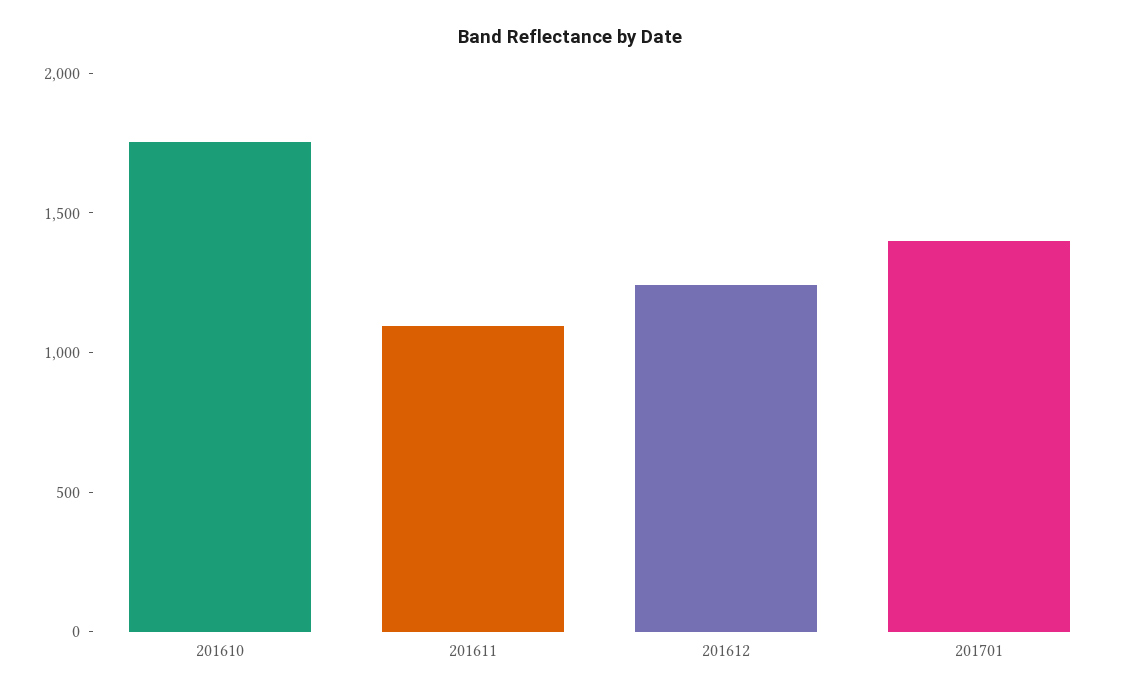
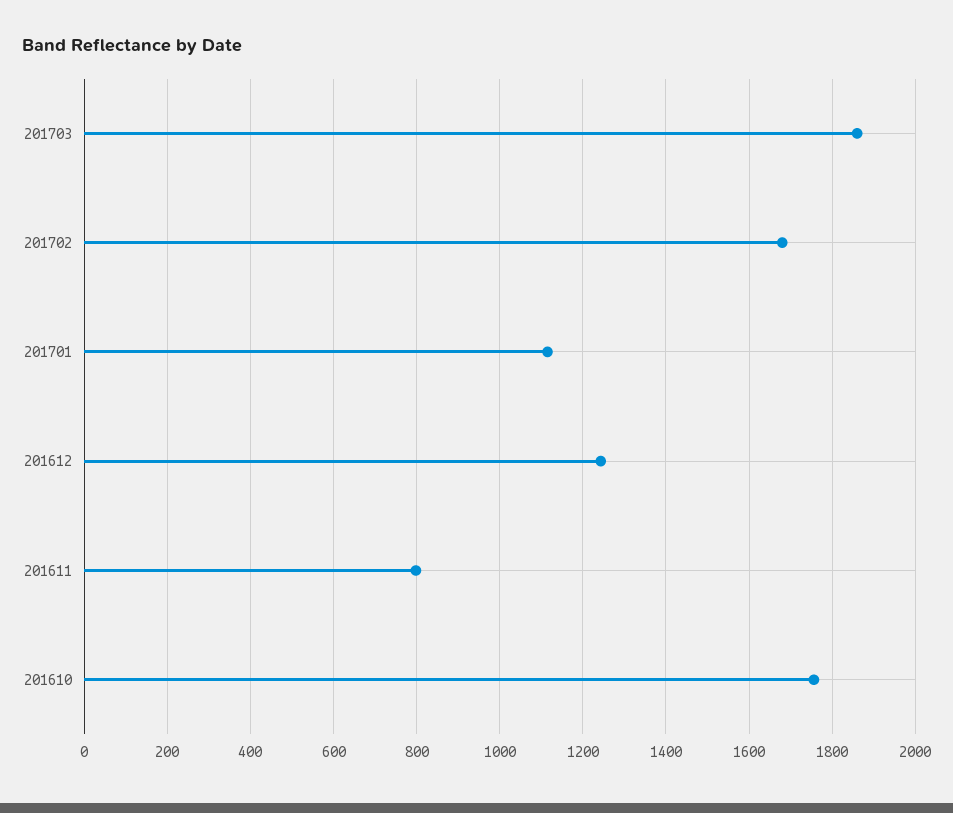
201611: 1100 -> 800
201701: 1400 -> 1120
201703: none -> 1860
201702: none -> 1680

